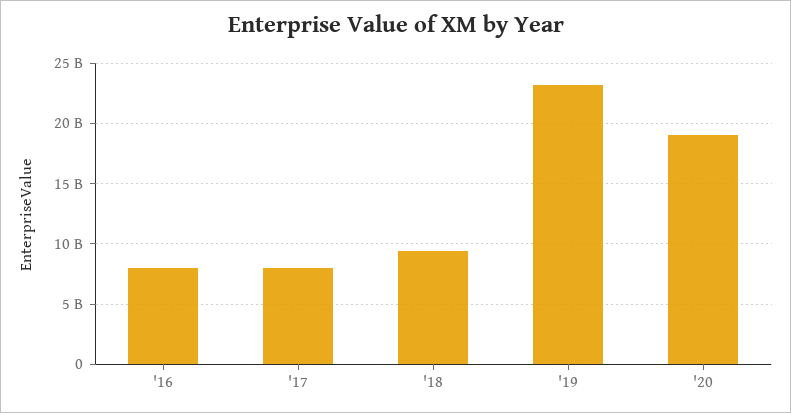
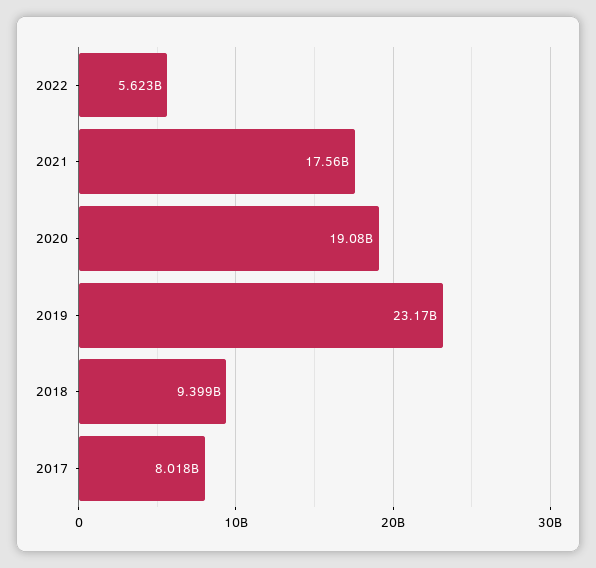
'16: 8000000000 -> none
2022: none -> 5623000000
2021: none -> 17560000000

